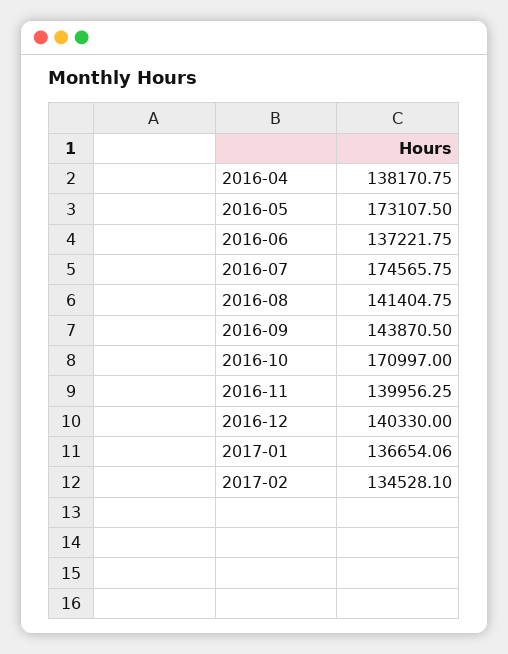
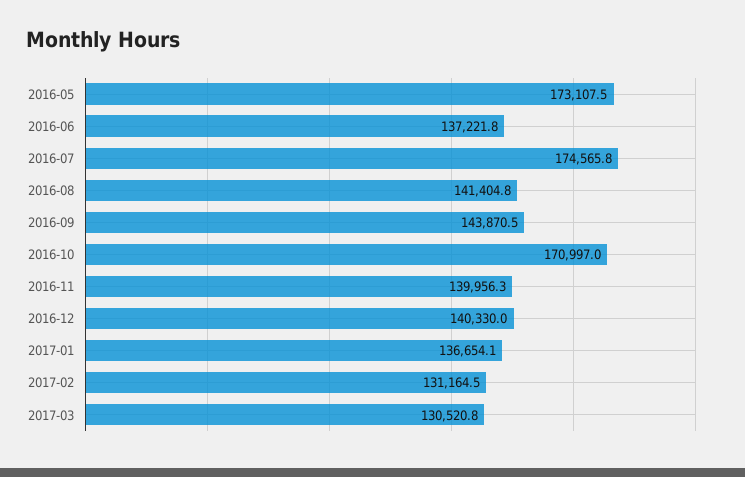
2016-04: 138170.75 -> none
2017-02: 134528.1 -> 131164.5
2017-03: none -> 130520.8

